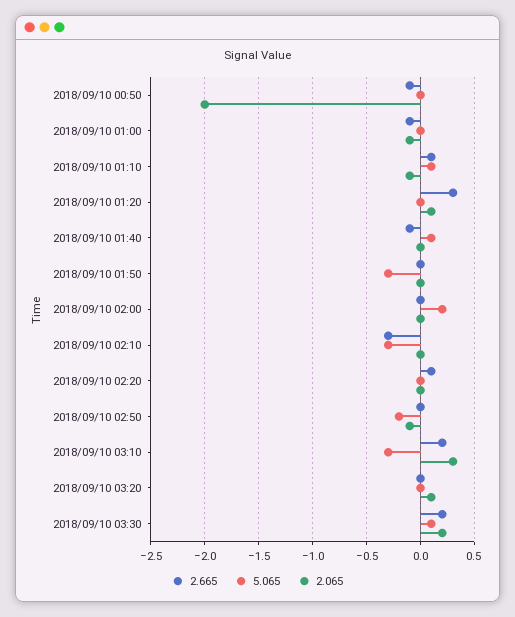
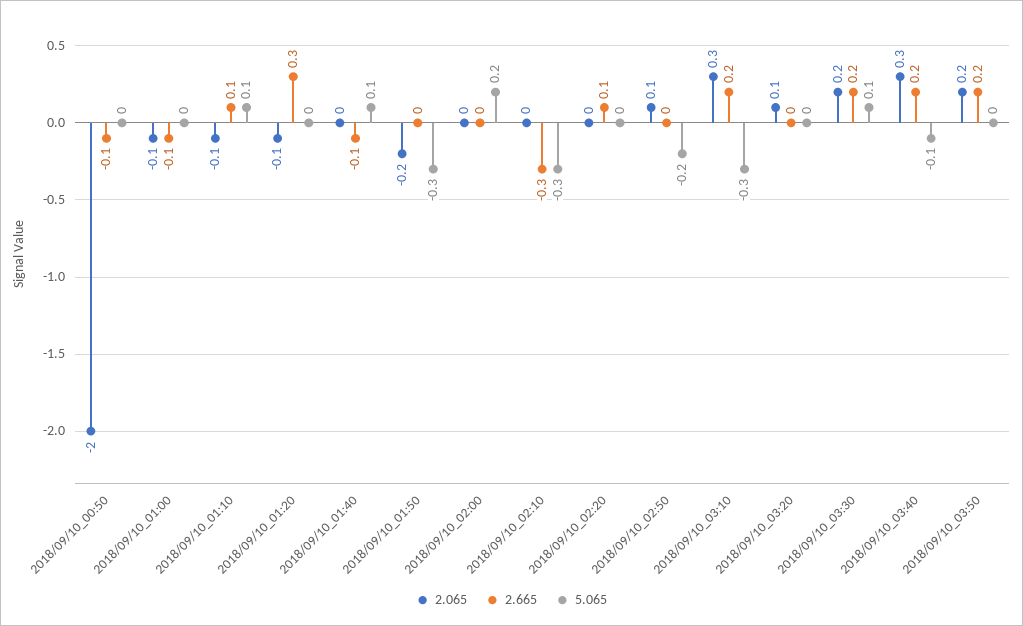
2.065, 2018/09/10 01:20: 0.1 -> -0.1
2.065, 2018/09/10 01:50: 0 -> -0.2
2.065, 2018/09/10 02:50: -0.1 -> 0.1
2.065, 2018/09/10_03:40: none -> 0.3
2.665, 2018/09/10_03:40: none -> 0.2
5.065, 2018/09/10_03:40: none -> -0.1
2.065, 2018/09/10_03:50: none -> 0.2
2.665, 2018/09/10_03:50: none -> 0.2
5.065, 2018/09/10_03:50: none -> 0

